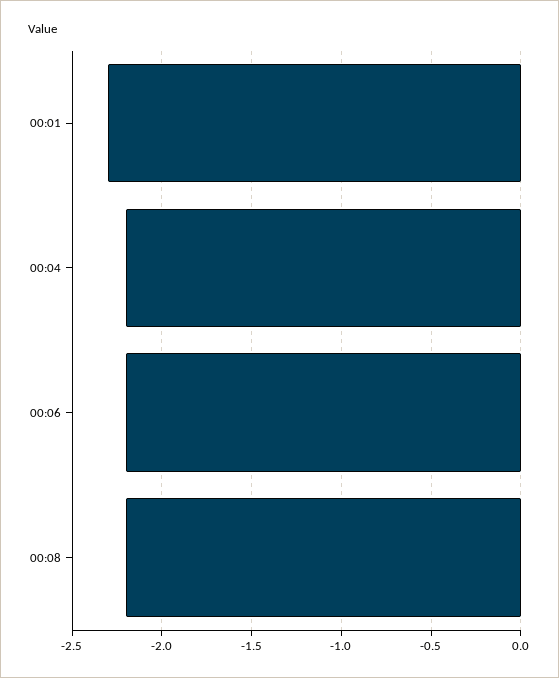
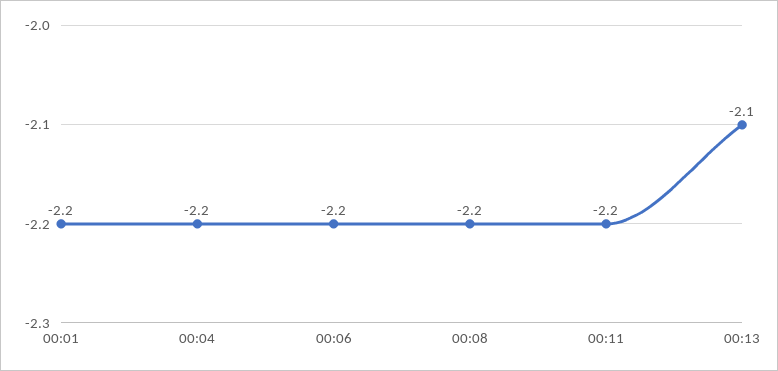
00:01: -2.3 -> -2.2
00:11: none -> -2.2
00:13: none -> -2.1

